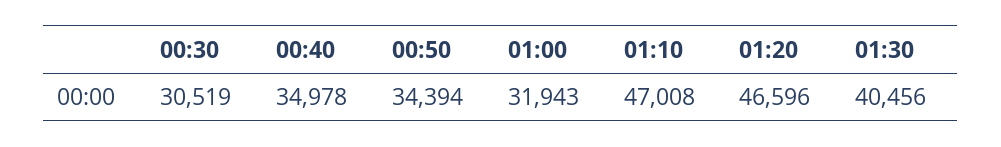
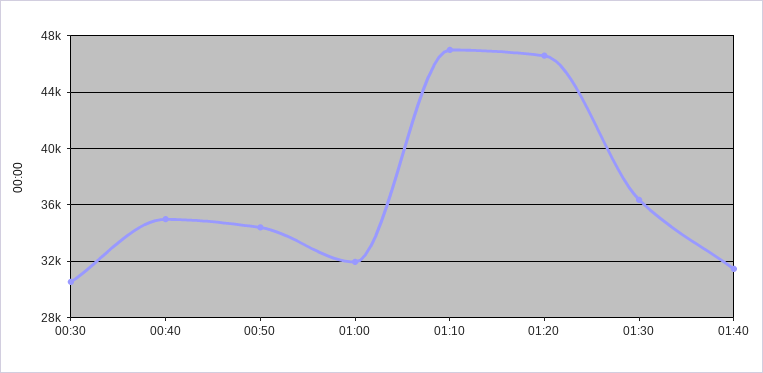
01:30: 40456 -> 36500
01:40: none -> 31500

